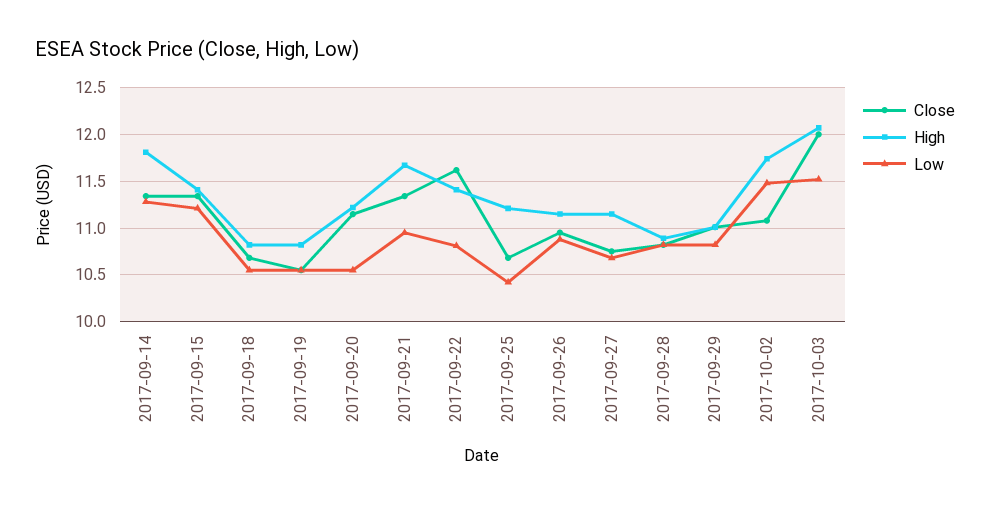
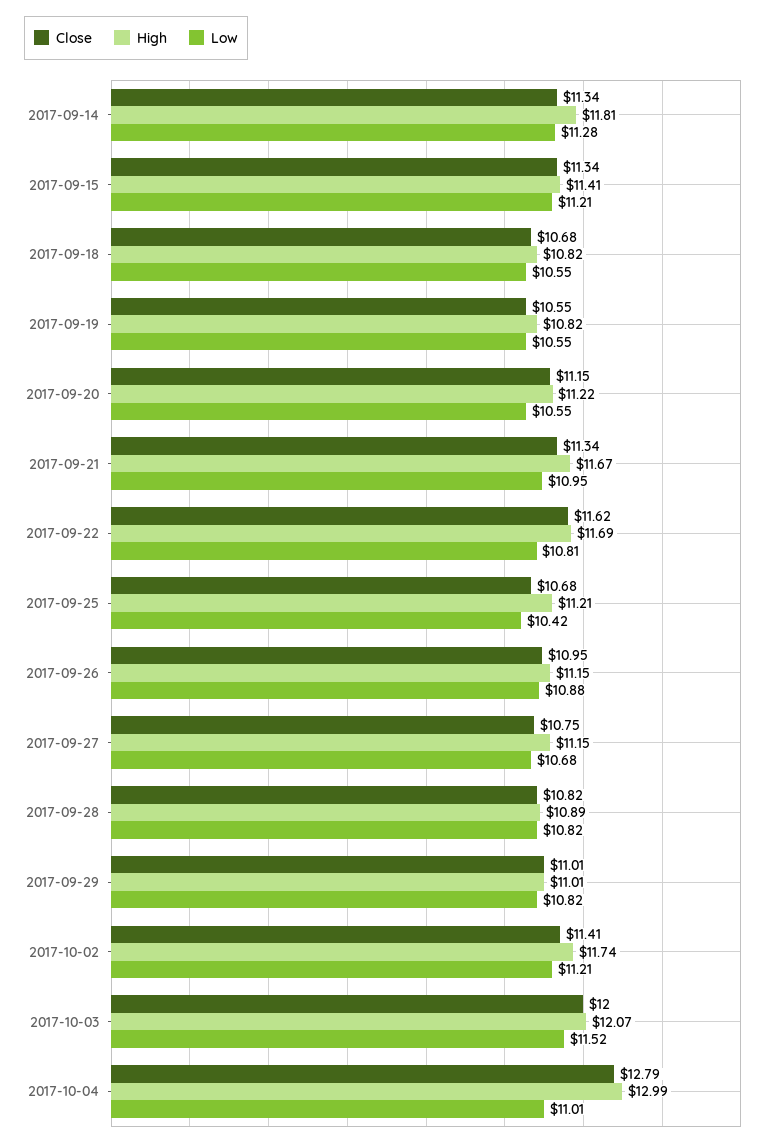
High, 2017-09-22: 11.4 -> 11.69
Close, 2017-10-02: 11.1 -> 11.41
Low, 2017-10-02: 11.5 -> 11.21
Close, 2017-10-04: none -> 12.79
High, 2017-10-04: none -> 12.99
Low, 2017-10-04: none -> 11.01

